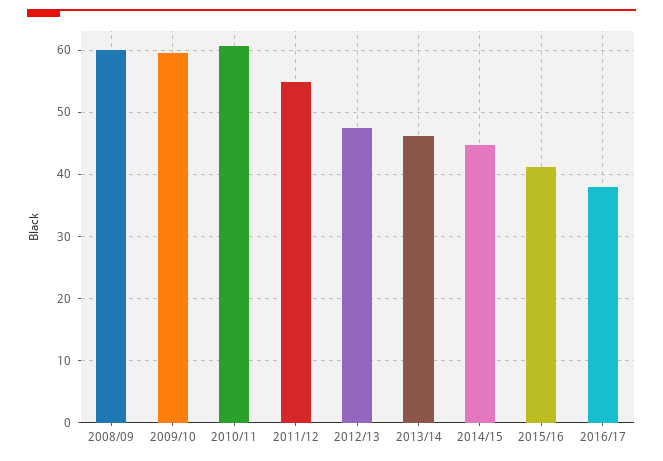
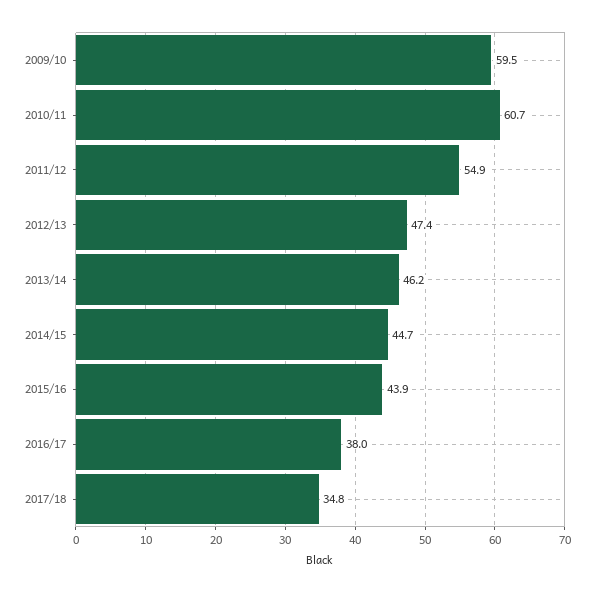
2008/09: 60 -> none
2015/16: 41 -> 43.9
2017/18: none -> 34.8

